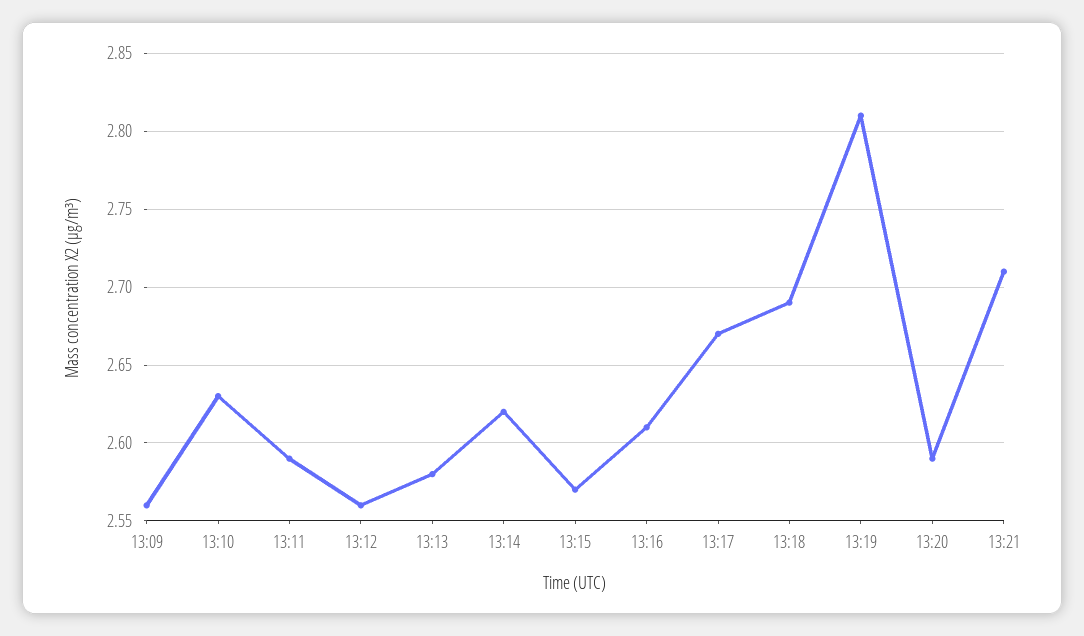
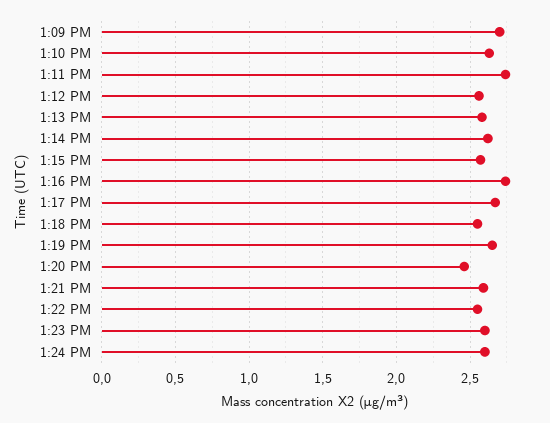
13:09: 2.56 -> 2.7
13:11: 2.59 -> 2.75
13:16: 2.61 -> 2.75
13:18: 2.69 -> 2.55
13:19: 2.81 -> 2.65
13:20: 2.59 -> 2.45
13:21: 2.71 -> 2.6
1:22 PM: none -> 2.55
1:23 PM: none -> 2.6
1:24 PM: none -> 2.6

